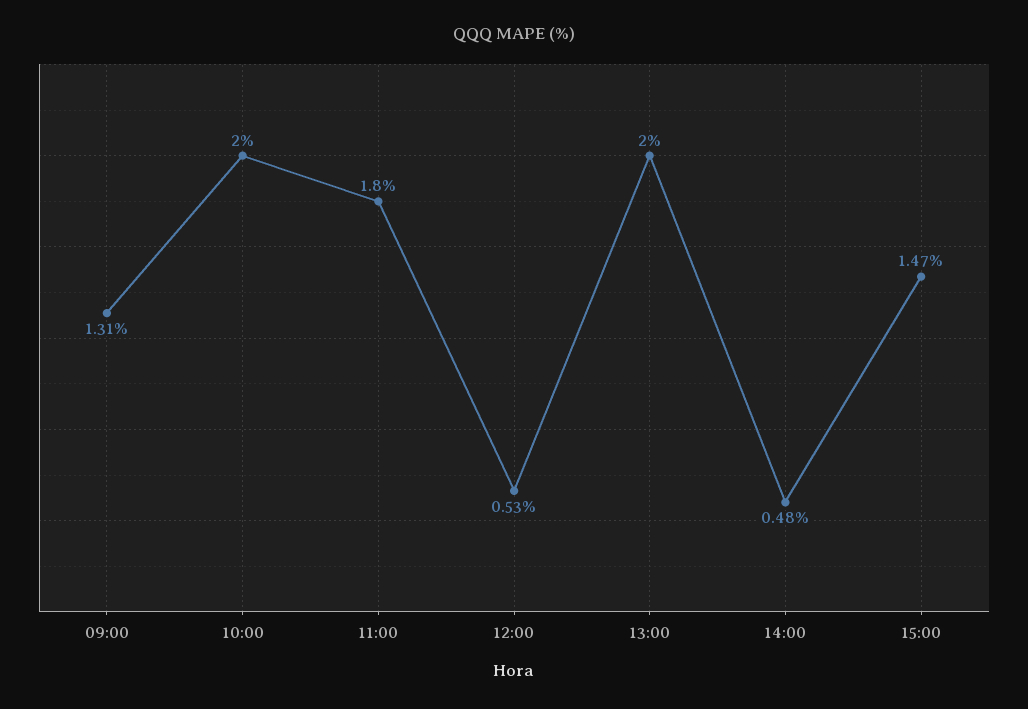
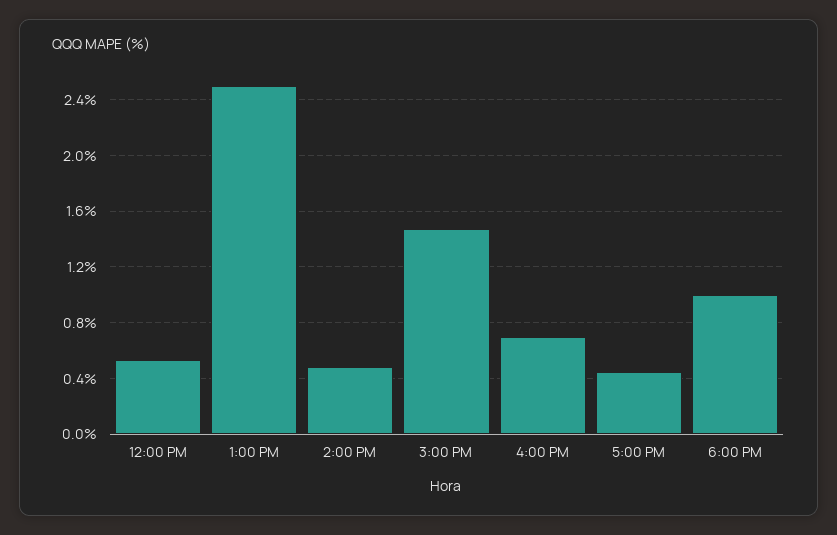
09:00: 1.31 -> none
10:00: 2 -> none
11:00: 1.8 -> none
13:00: 2 -> 2.5
4:00 PM: none -> 0.7
5:00 PM: none -> 0.45
6:00 PM: none -> 1

